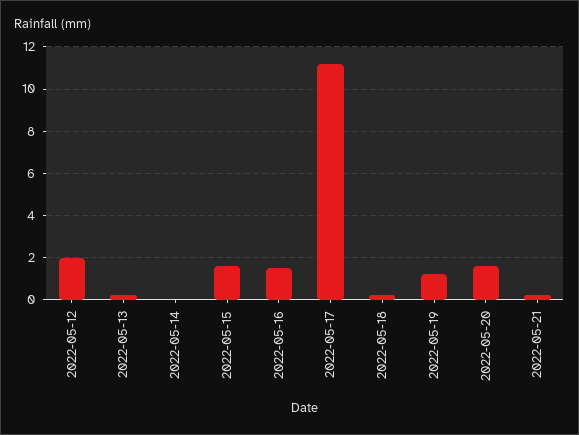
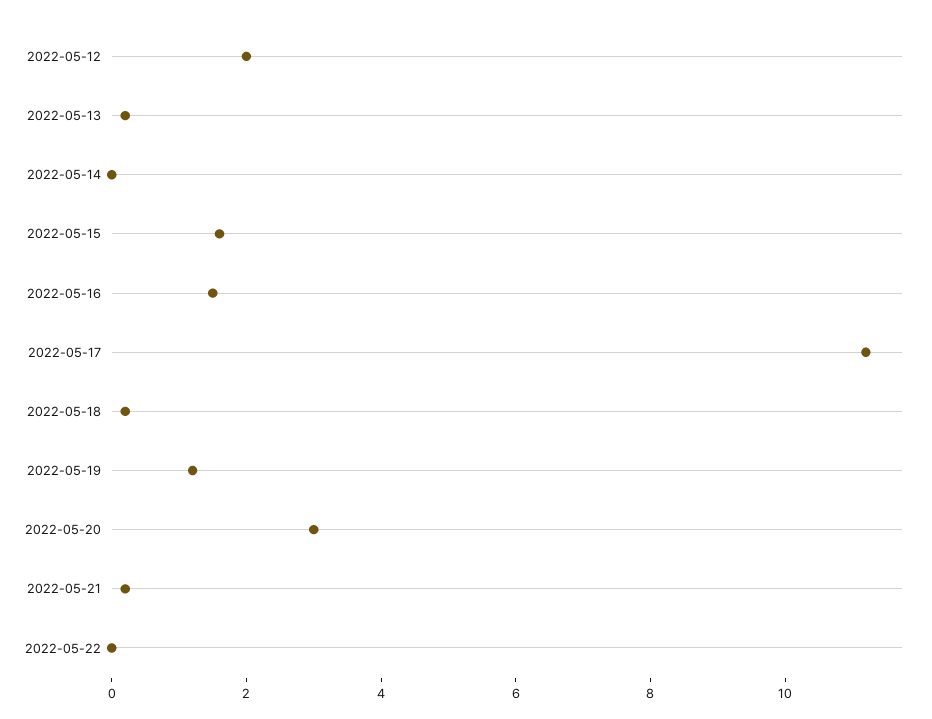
2022-05-20: 1.5 -> 3
2022-05-22: none -> 0

